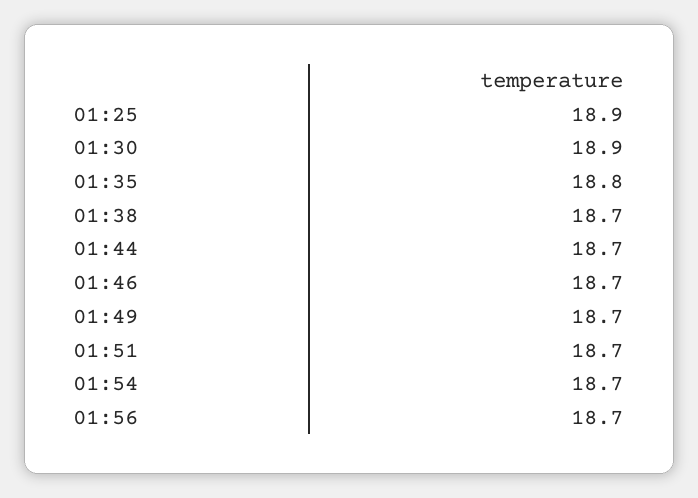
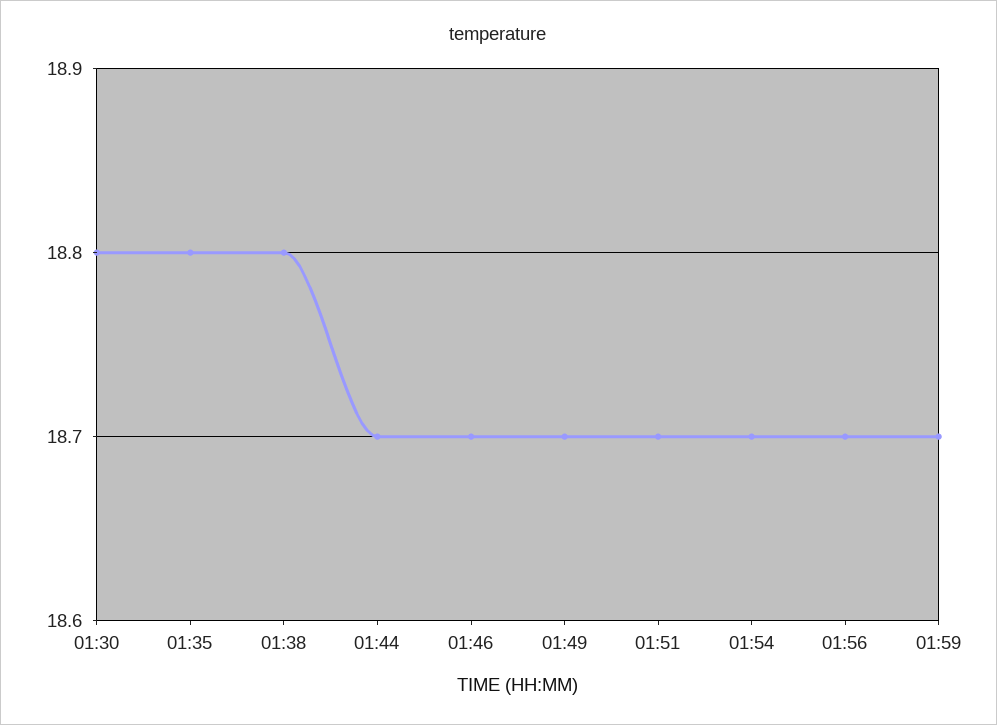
01:25: 18.9 -> none
01:30: 18.9 -> 18.8
01:38: 18.7 -> 18.8
01:59: none -> 18.7

